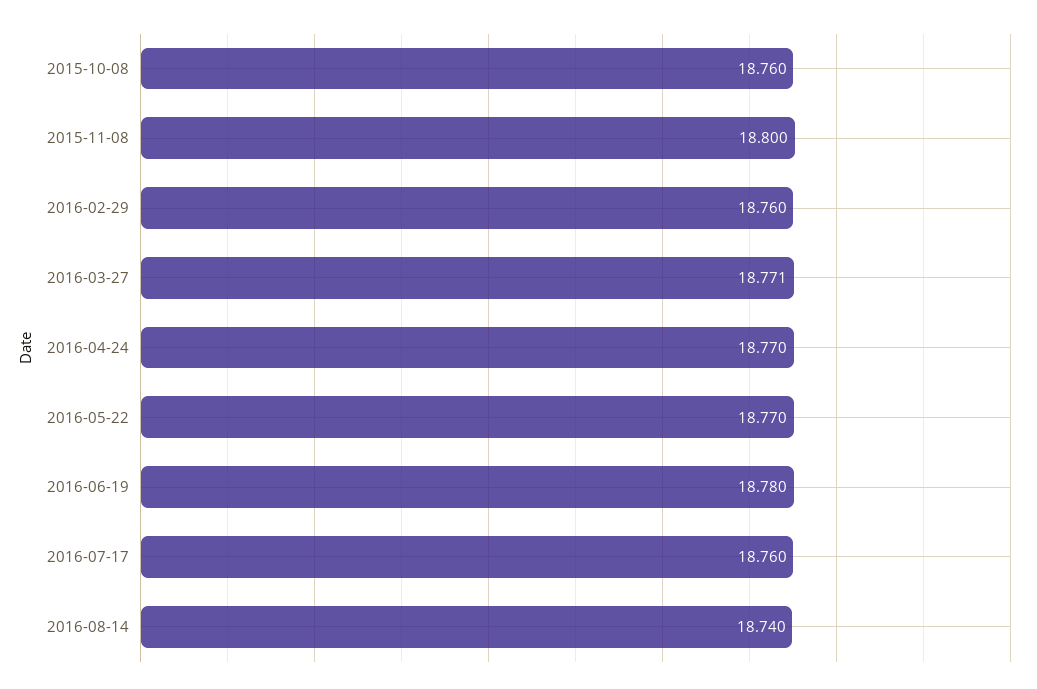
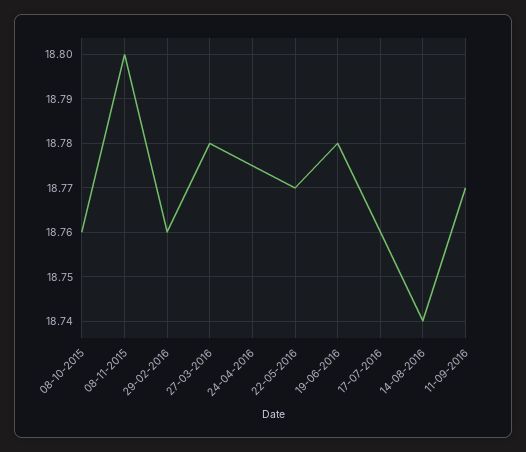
2016-03-27: 18.771 -> 18.78
2016-04-24: 18.77 -> 18.775
11-09-2016: none -> 18.77

